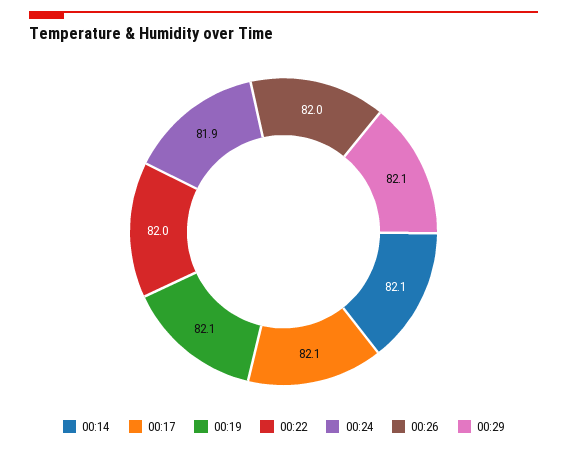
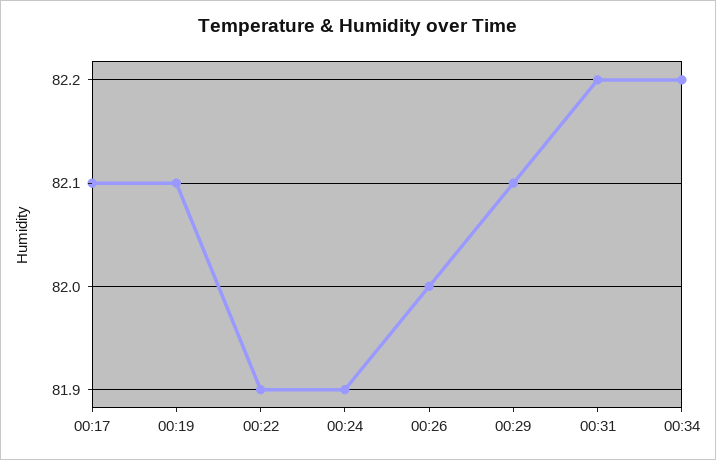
00:14: 82.1 -> none
00:22: 82 -> 81.9
00:31: none -> 82.2
00:34: none -> 82.2

